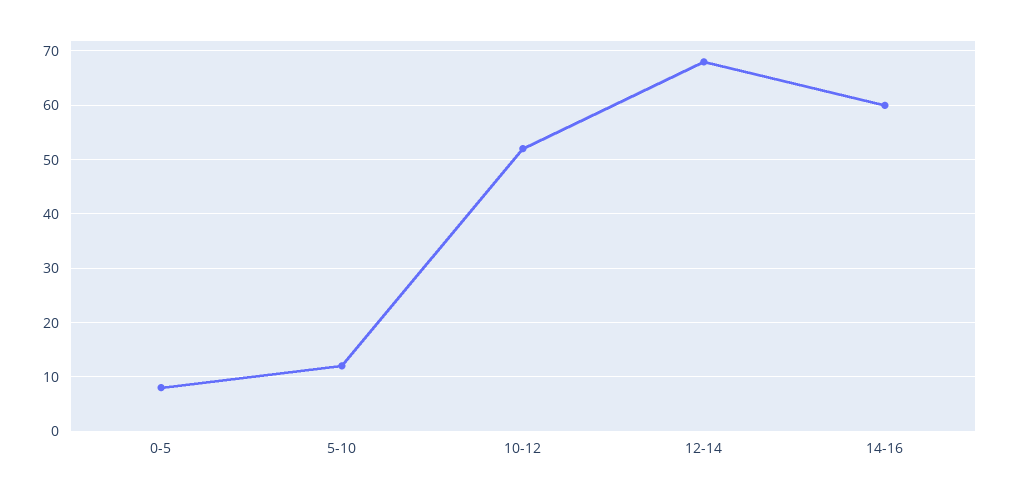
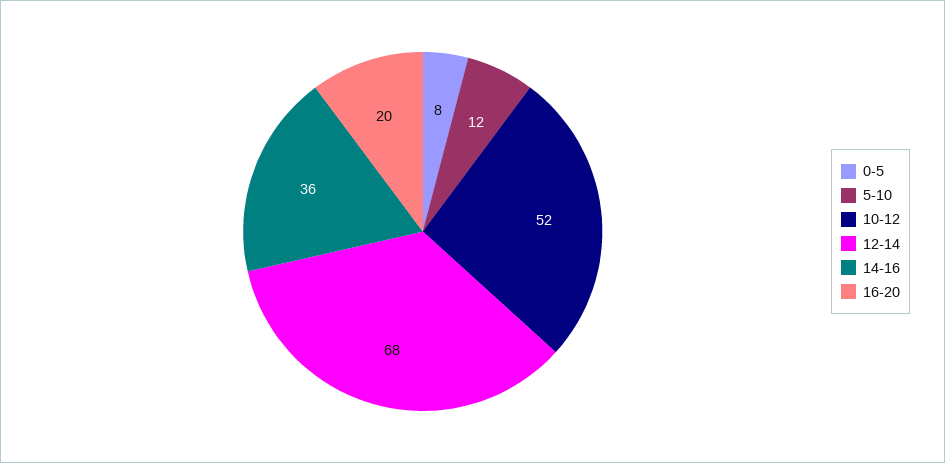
14-16: 60 -> 36
16-20: none -> 20

